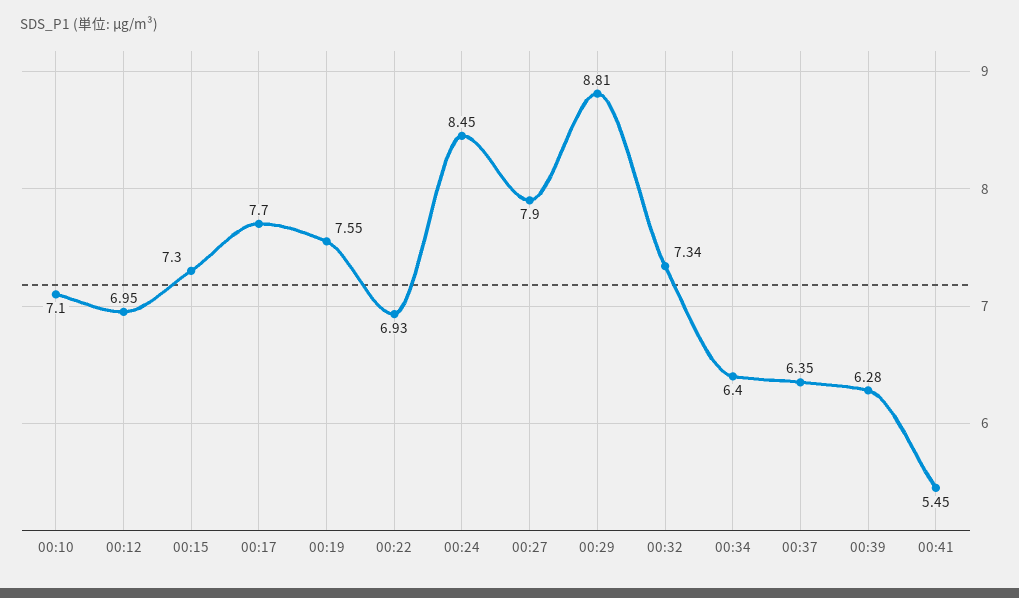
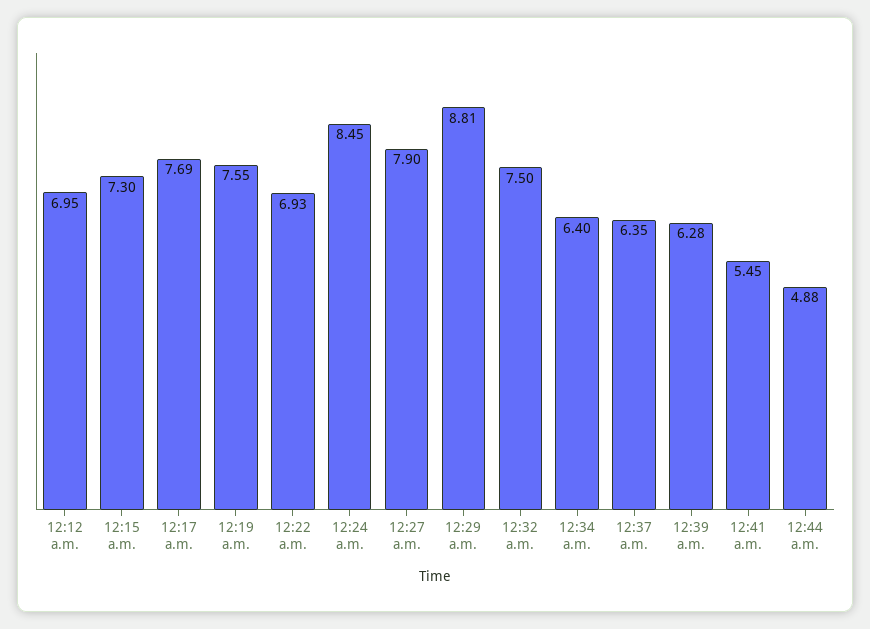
00:10: 7.1 -> none
00:17: 7.7 -> 7.69
00:32: 7.34 -> 7.5
12:44 a.m.: none -> 4.88

